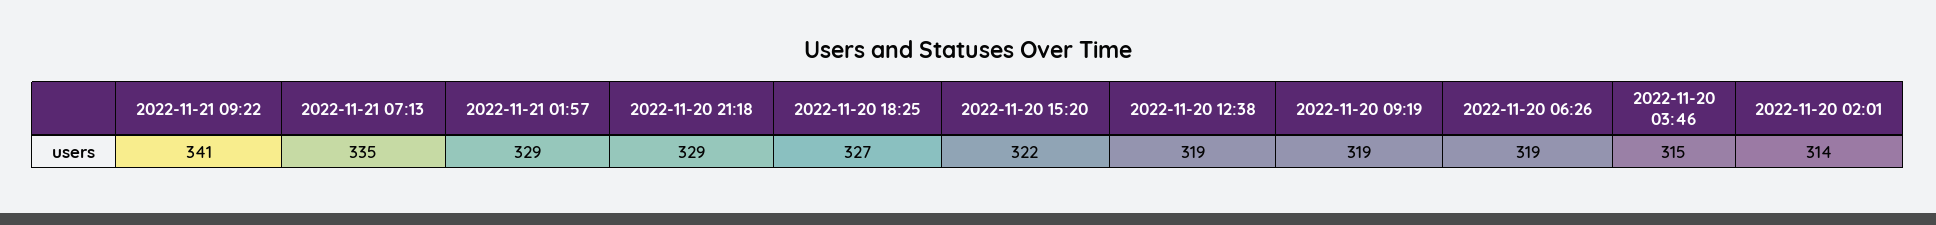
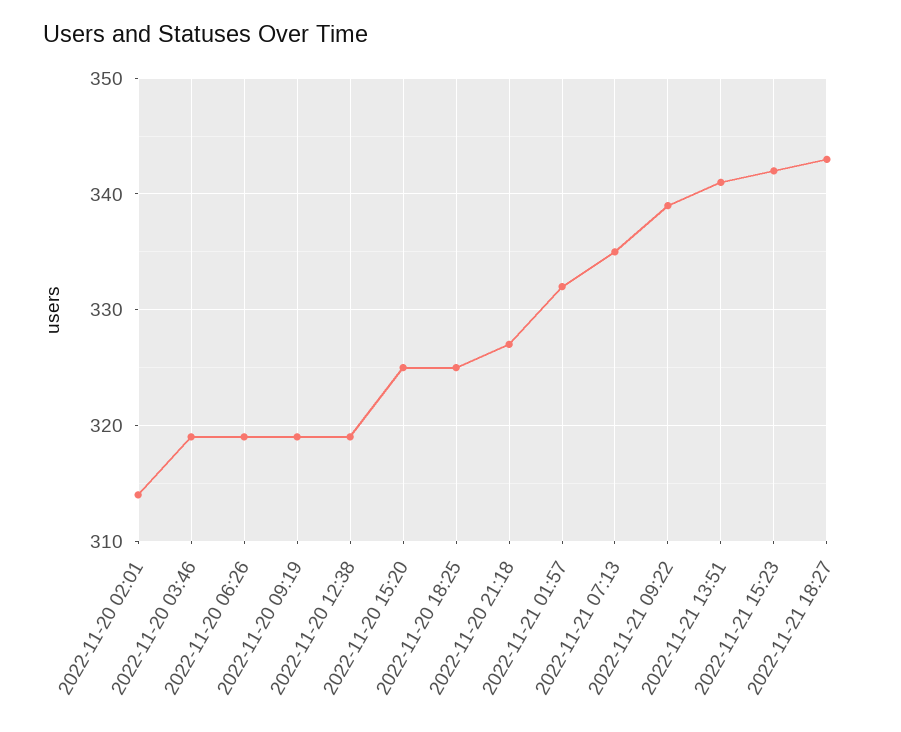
2022-11-21 09:22: 341 -> 339
2022-11-21 01:57: 329 -> 332
2022-11-20 21:18: 329 -> 327
2022-11-20 18:25: 327 -> 325
2022-11-20 15:20: 322 -> 325
2022-11-20 03:46: 315 -> 319
2022-11-21 13:51: none -> 341
2022-11-21 15:23: none -> 342
2022-11-21 18:27: none -> 343

